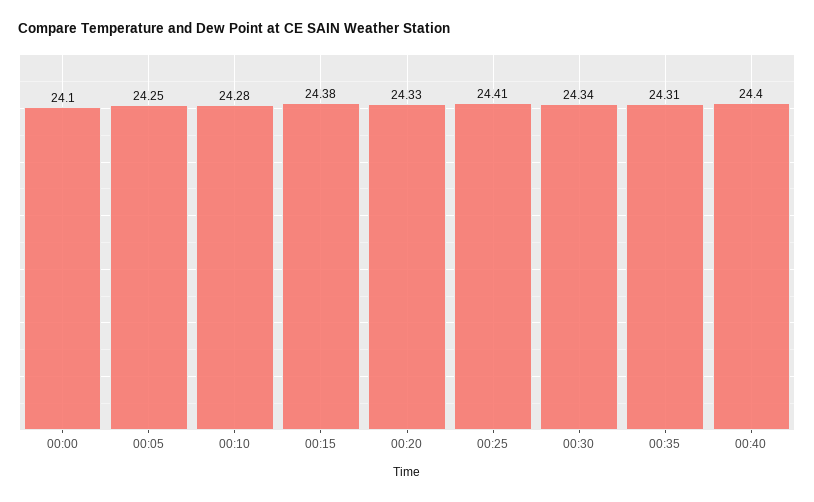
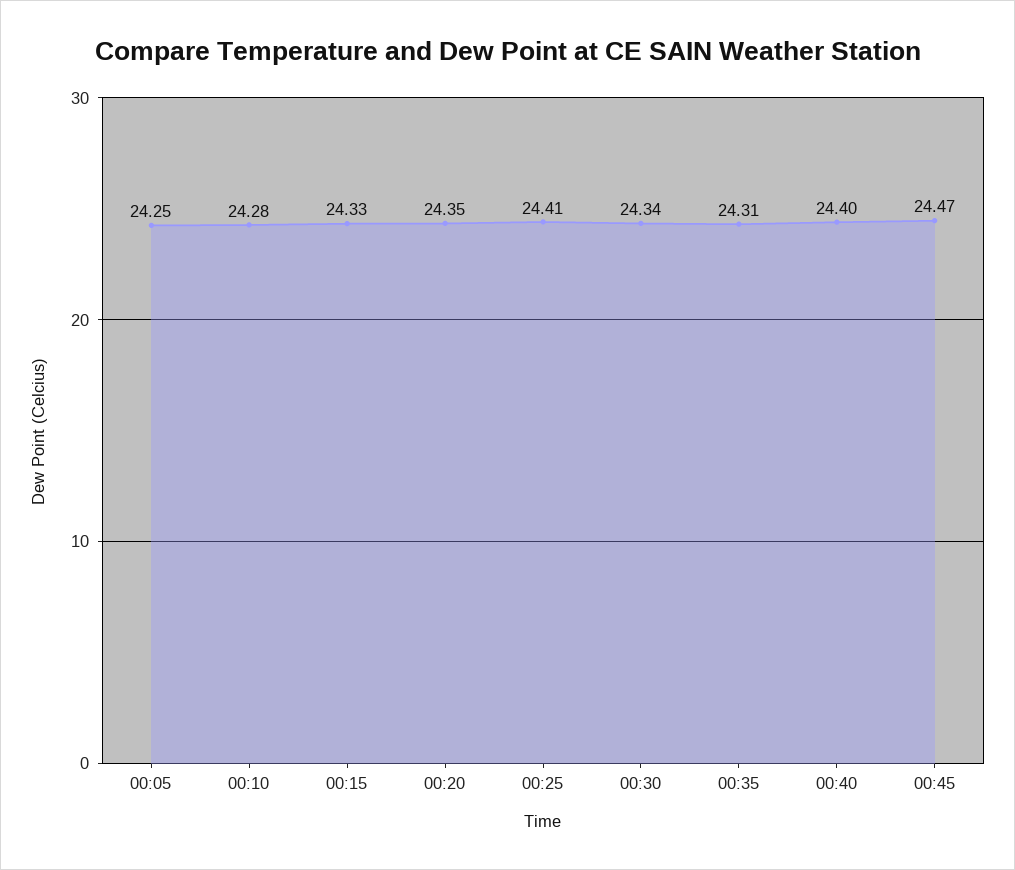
00:00: 24.1 -> none
00:15: 24.38 -> 24.33
00:20: 24.33 -> 24.35
00:45: none -> 24.47

